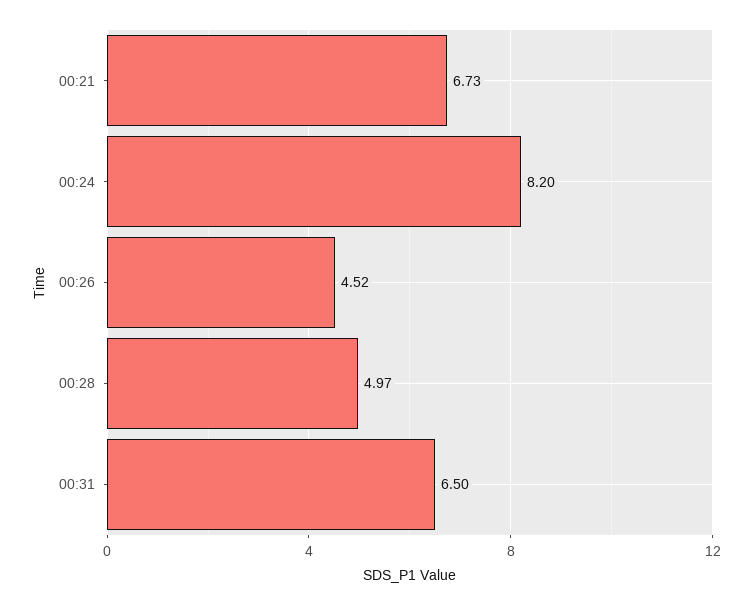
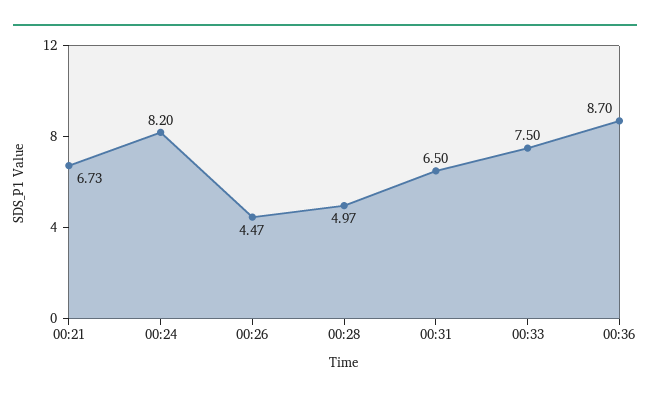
00:26: 4.52 -> 4.47
00:33: none -> 7.5
00:36: none -> 8.7

